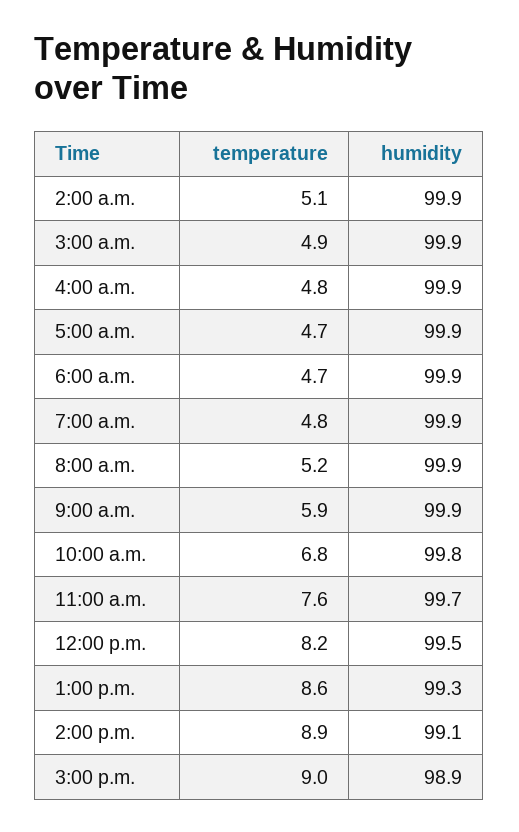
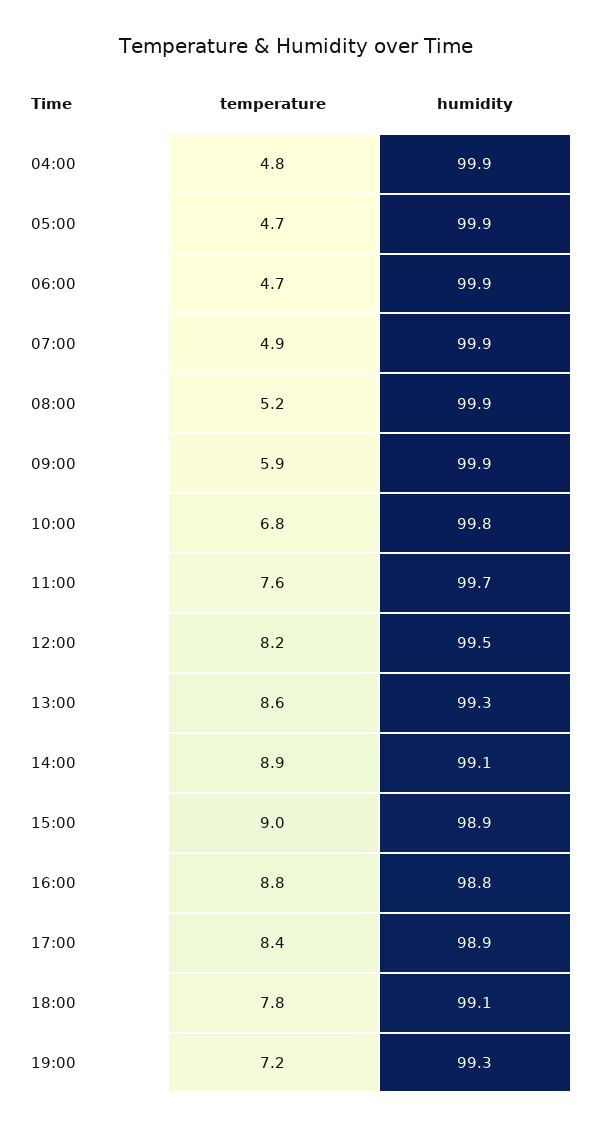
temperature, 2:00 a.m.: 5.1 -> none
humidity, 2:00 a.m.: 99.9 -> none
temperature, 3:00 a.m.: 4.9 -> none
humidity, 3:00 a.m.: 99.9 -> none
temperature, 7:00 a.m.: 4.8 -> 4.9
temperature, 16:00: none -> 8.8
humidity, 16:00: none -> 98.8
temperature, 17:00: none -> 8.4
humidity, 17:00: none -> 98.9
temperature, 18:00: none -> 7.8
humidity, 18:00: none -> 99.1
temperature, 19:00: none -> 7.2
humidity, 19:00: none -> 99.3

